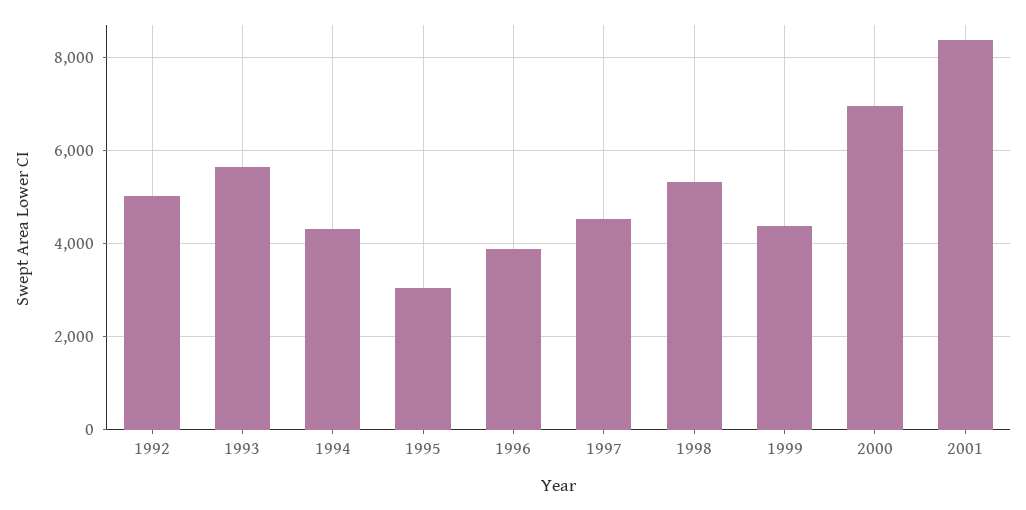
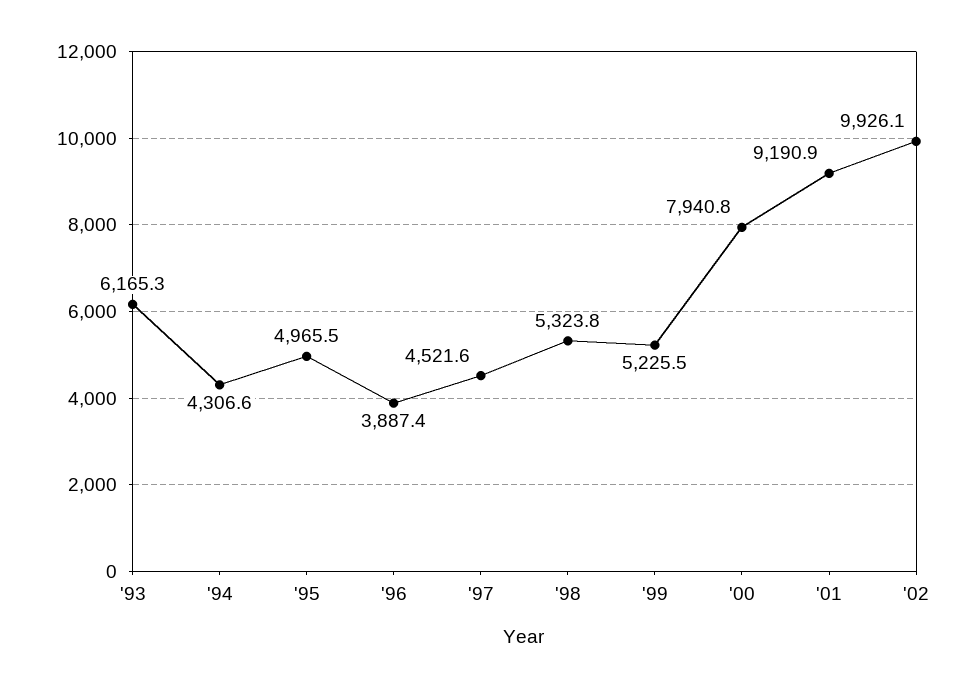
1992: 5000 -> none
1993: 5600 -> 6165.3
1995: 3000 -> 4965.5
1999: 4400 -> 5225.5
2000: 7000 -> 7940.8
2001: 8400 -> 9190.9
'02: none -> 9926.1

